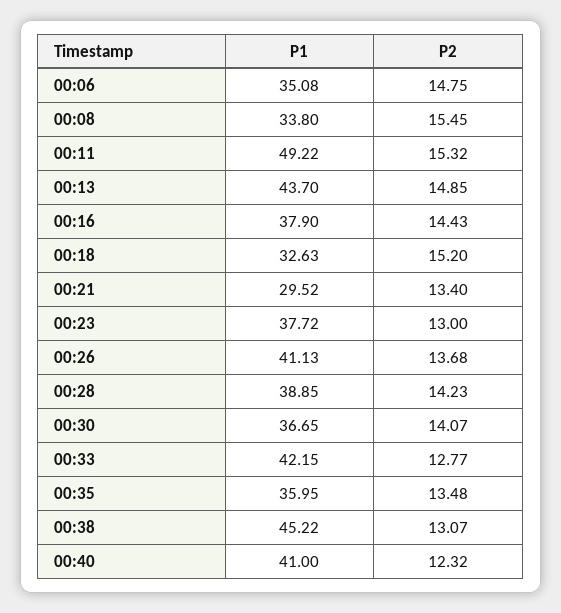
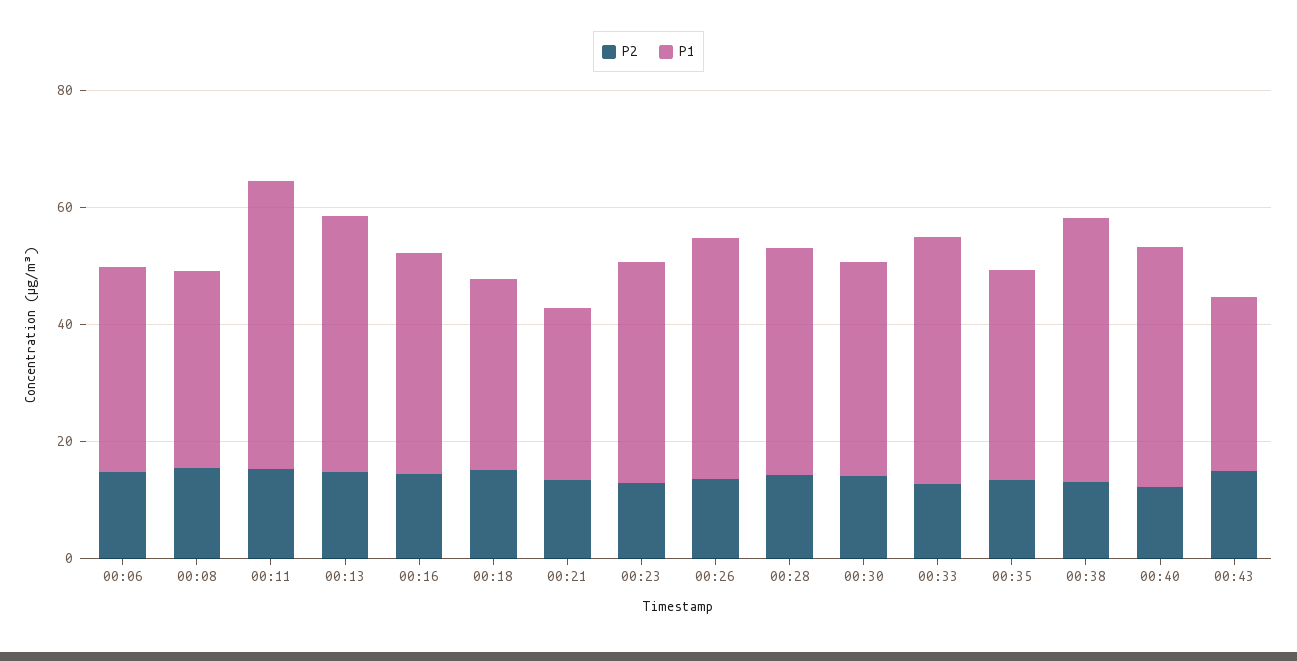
P2, 00:43: none -> 15
P1, 00:43: none -> 30

